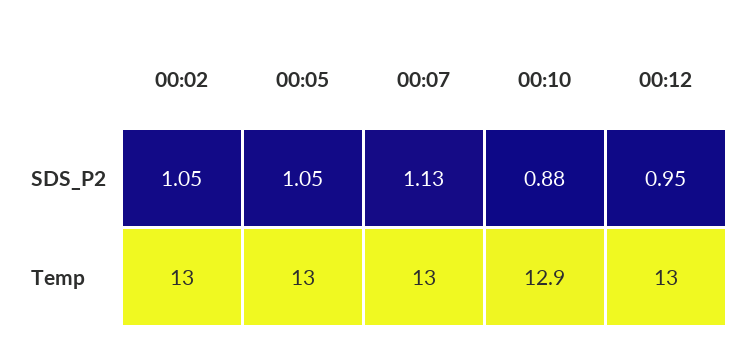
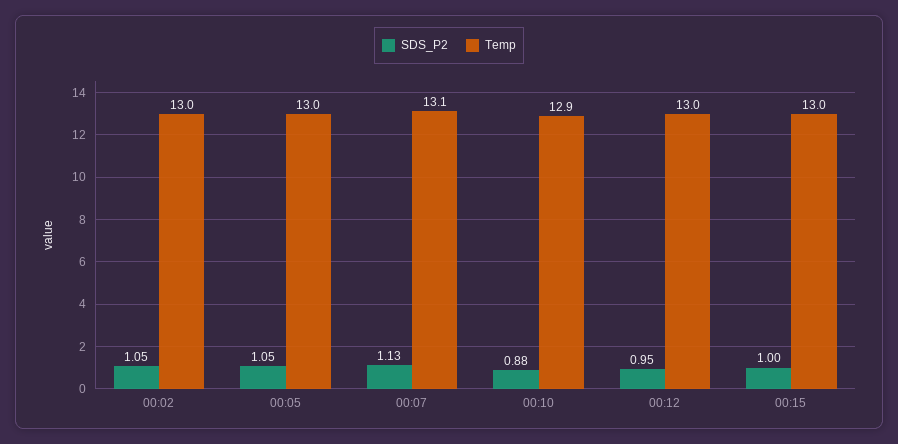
Temp, 00:07: 13 -> 13.1
SDS_P2, 00:15: none -> 1
Temp, 00:15: none -> 13

